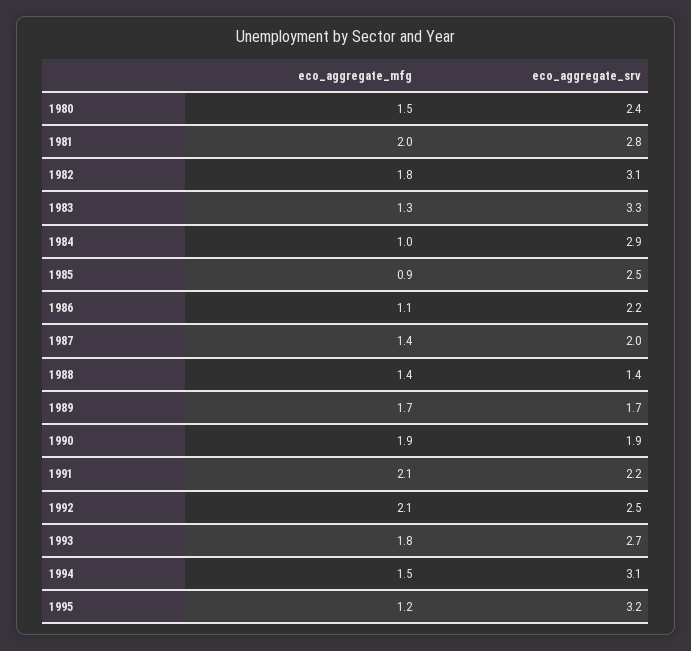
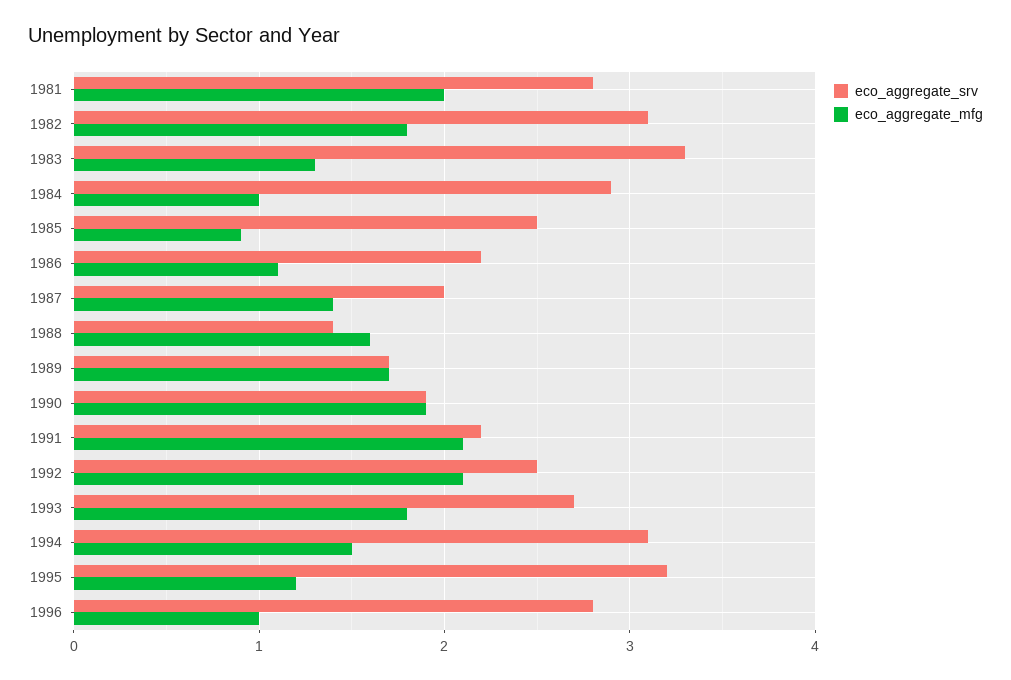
eco_aggregate_mfg, 1980: 1.5 -> none
eco_aggregate_srv, 1980: 2.4 -> none
eco_aggregate_mfg, 1988: 1.4 -> 1.6
eco_aggregate_srv, 1996: none -> 2.8
eco_aggregate_mfg, 1996: none -> 1

